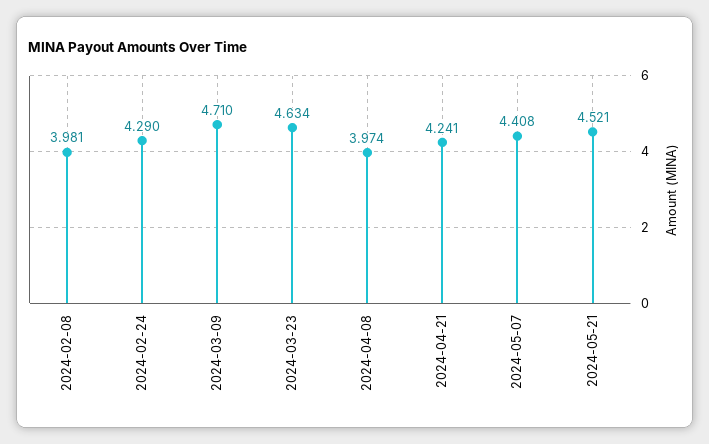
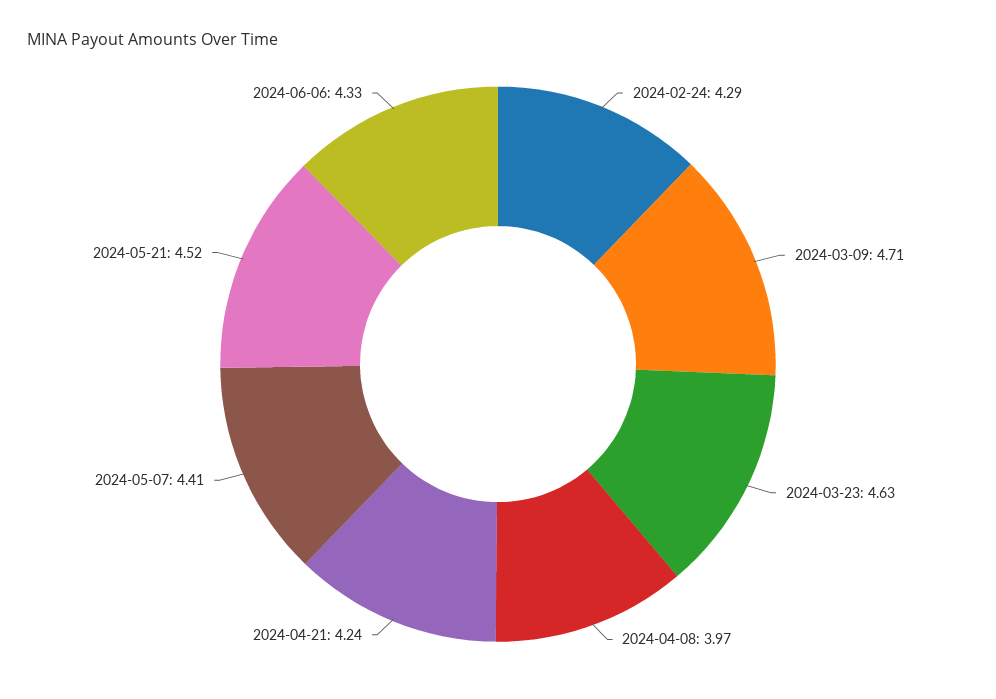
2024-02-08: 3.981 -> none
2024-06-06: none -> 4.33

